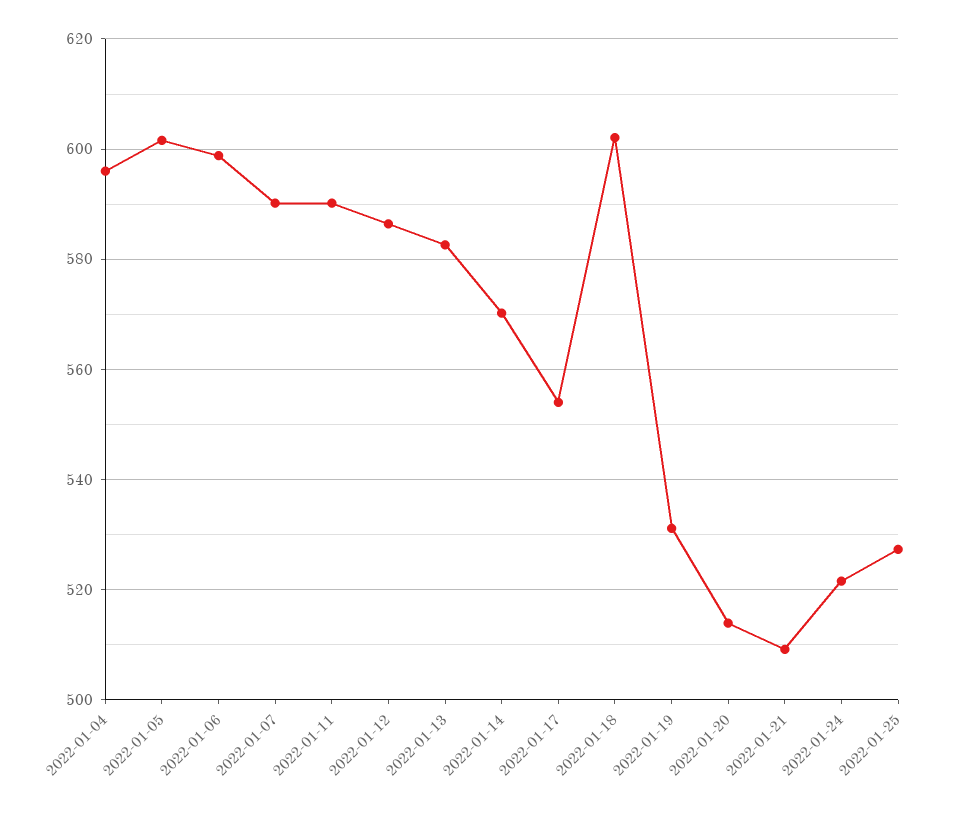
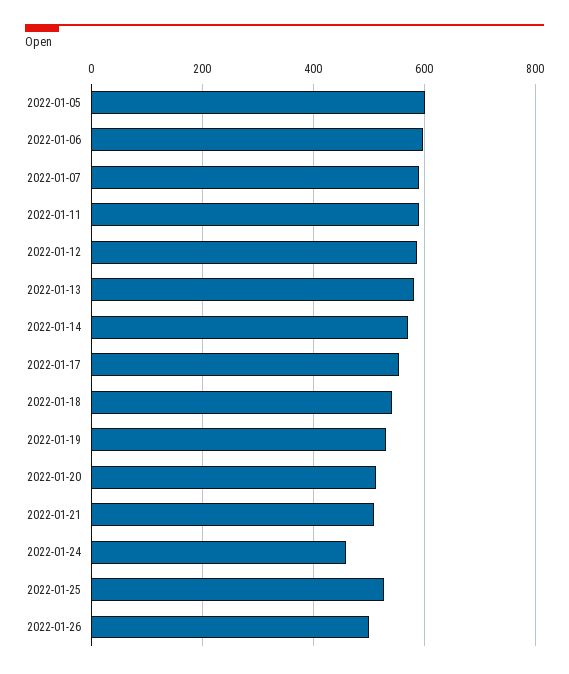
2022-01-04: 596 -> none
2022-01-18: 602 -> 540
2022-01-24: 522 -> 460
2022-01-26: none -> 500

